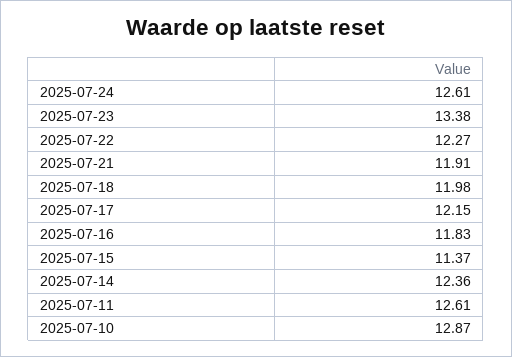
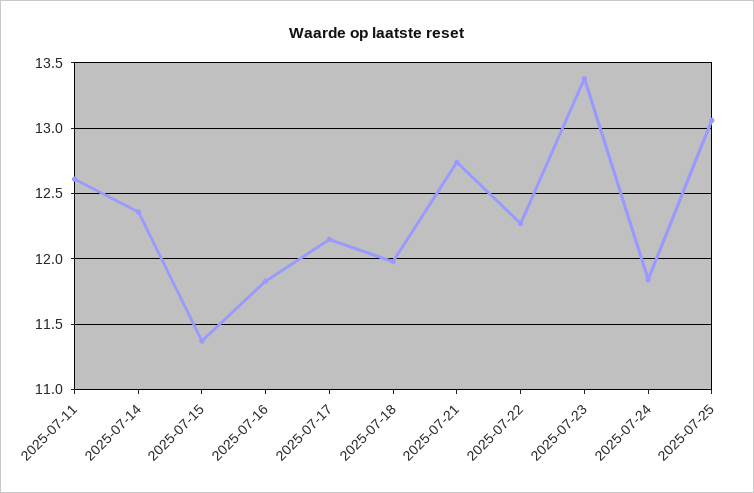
2025-07-24: 12.61 -> 11.85
2025-07-21: 11.91 -> 12.75
2025-07-10: 12.87 -> none
2025-07-25: none -> 13.05

